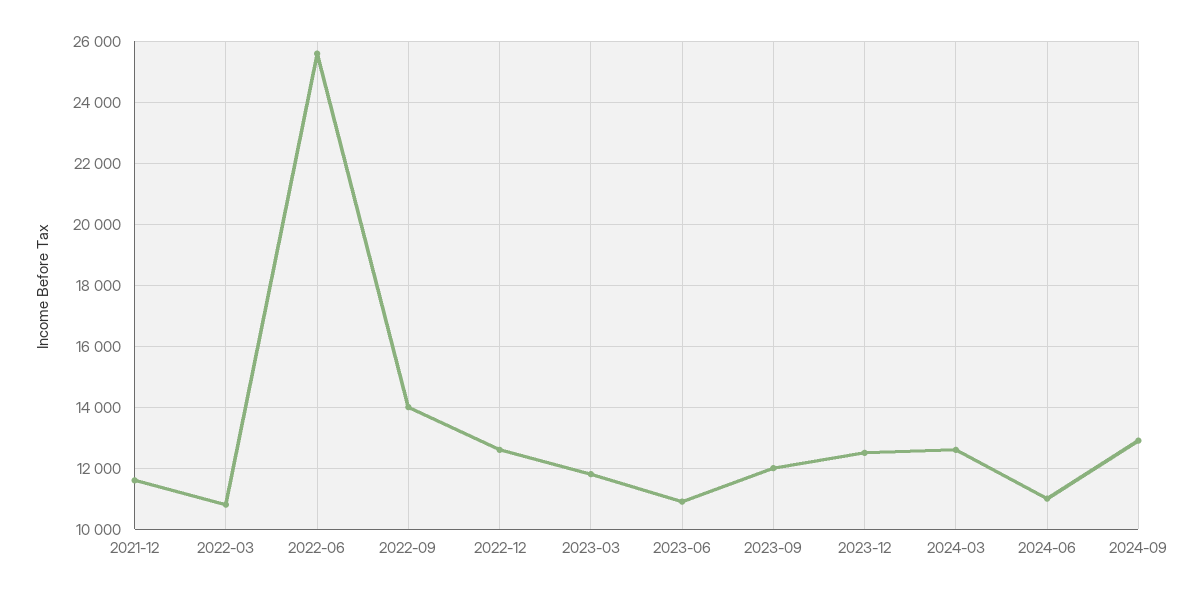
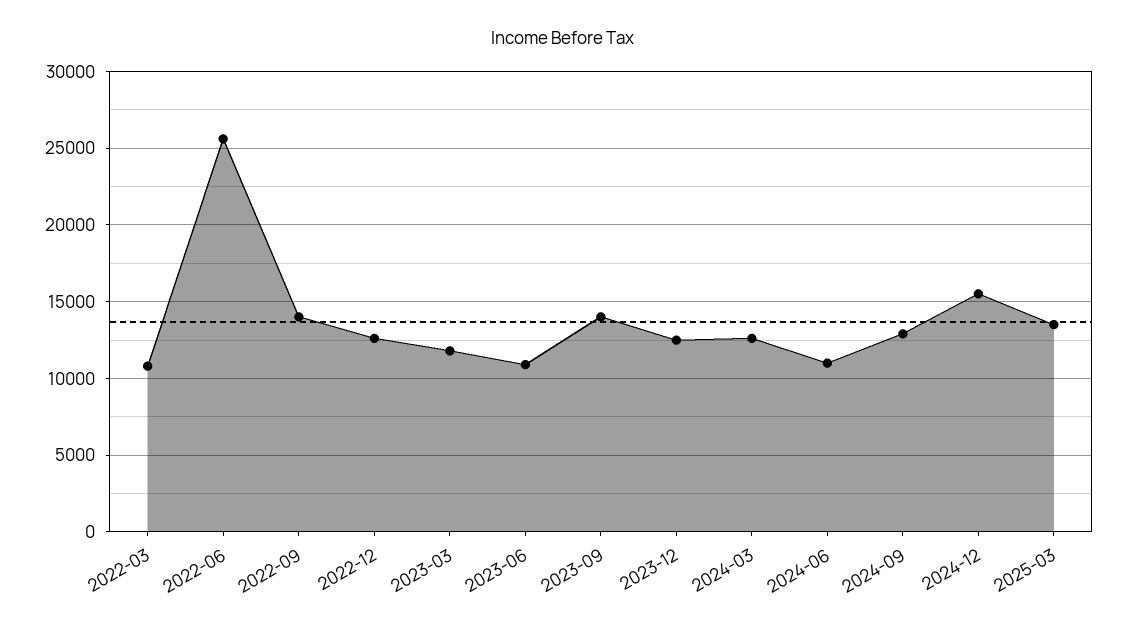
2021-12: 11600 -> none
2023-09: 12000 -> 14000
2024-12: none -> 15500
2025-03: none -> 13500

